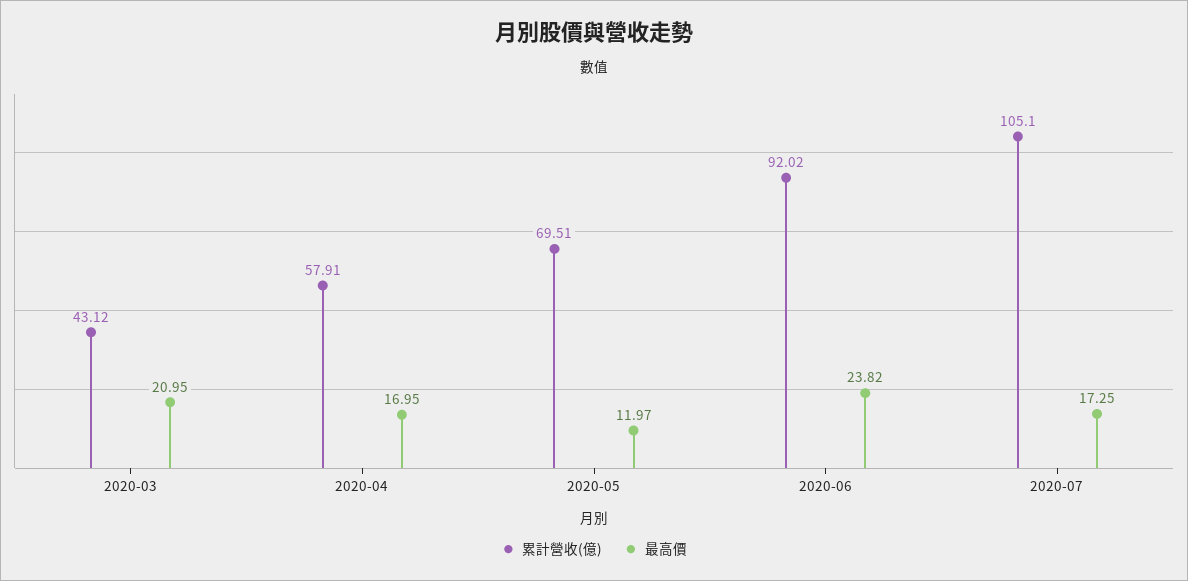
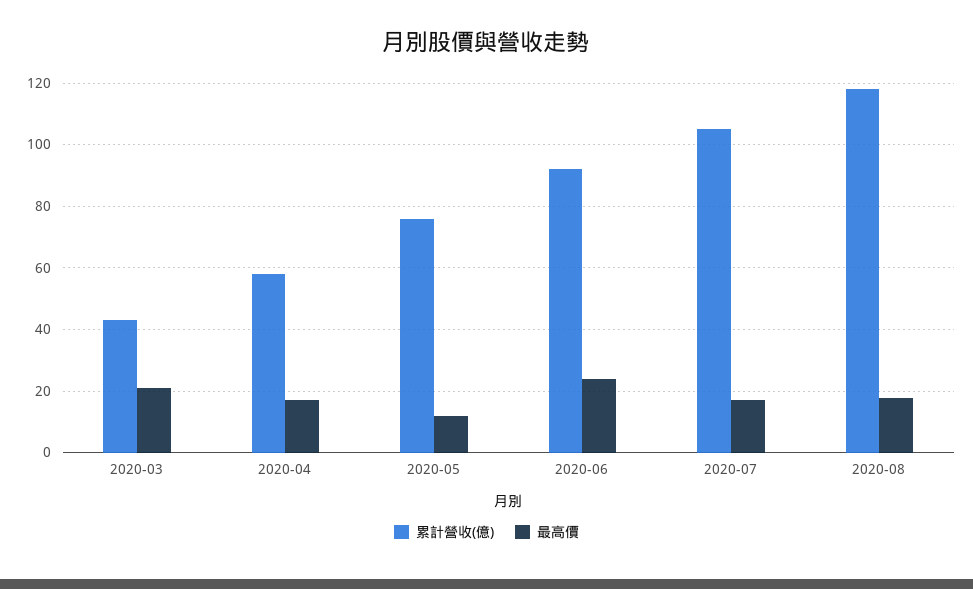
累計營收(億), 2020-05: 69.51 -> 76
累計營收(億), 2020-08: none -> 118
最高價, 2020-08: none -> 18

